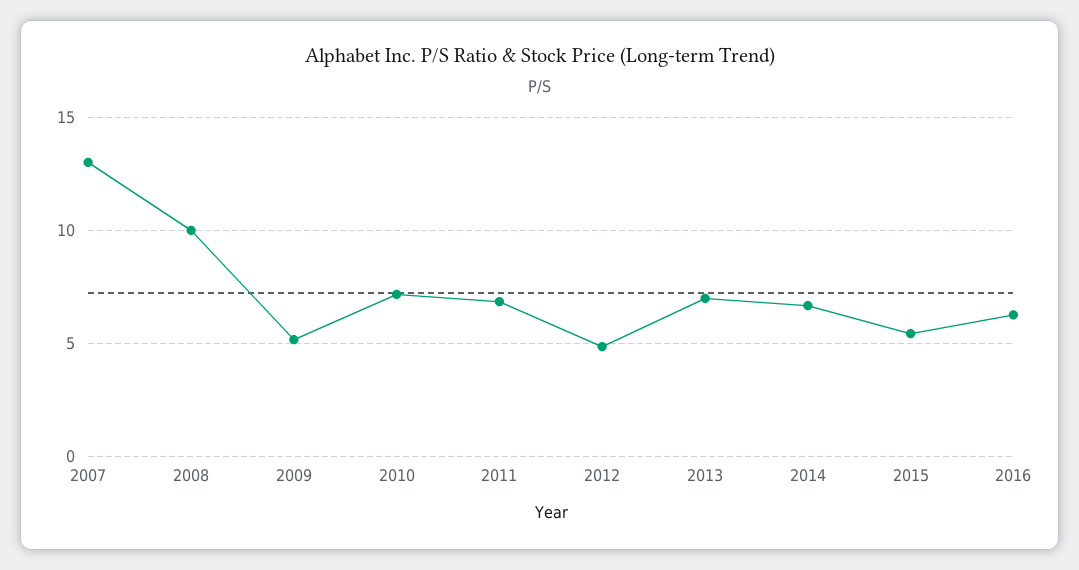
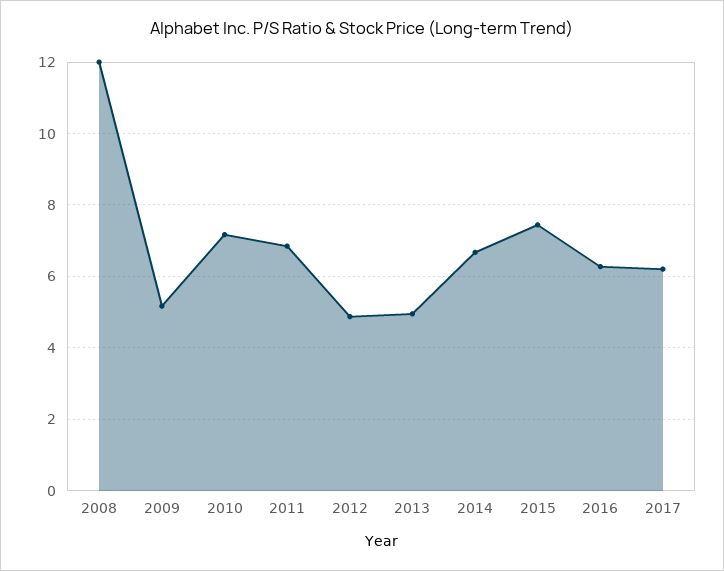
2007: 13 -> none
2008: 10 -> 12
2013: 7 -> 5
2015: 5.5 -> 7.4
2017: none -> 6.2

